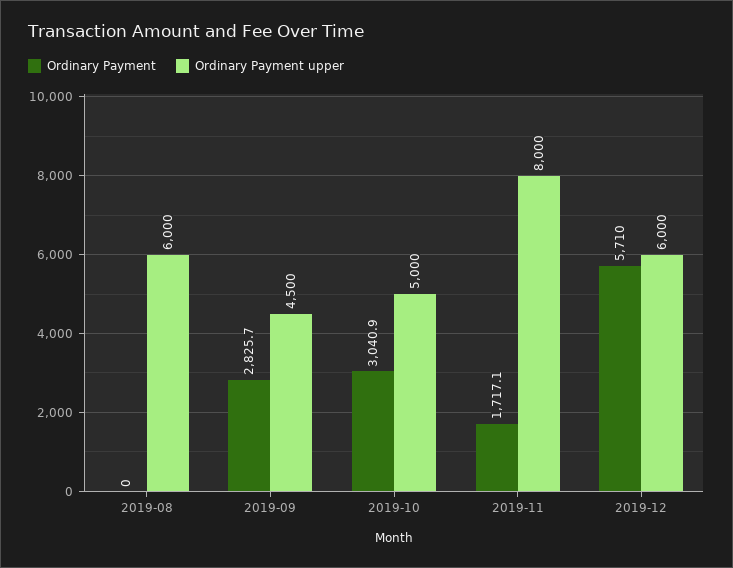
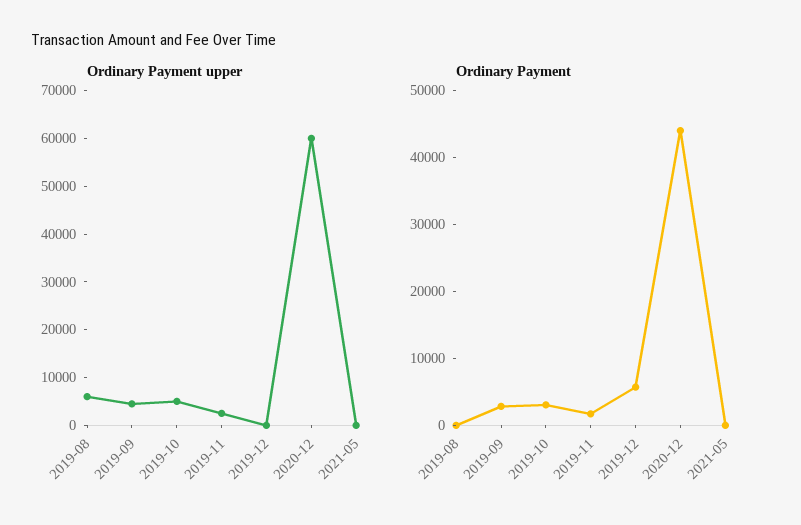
Ordinary Payment upper, 2019-11: 8000 -> 2000
Ordinary Payment upper, 2019-12: 6000 -> 0
Ordinary Payment upper, 2020-12: none -> 60000
Ordinary Payment upper, 2021-05: none -> 0
Ordinary Payment, 2020-12: none -> 44000
Ordinary Payment, 2021-05: none -> 0

